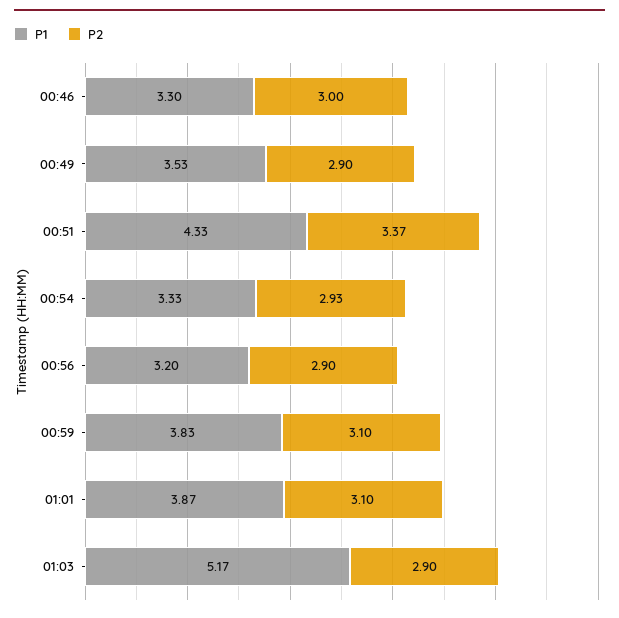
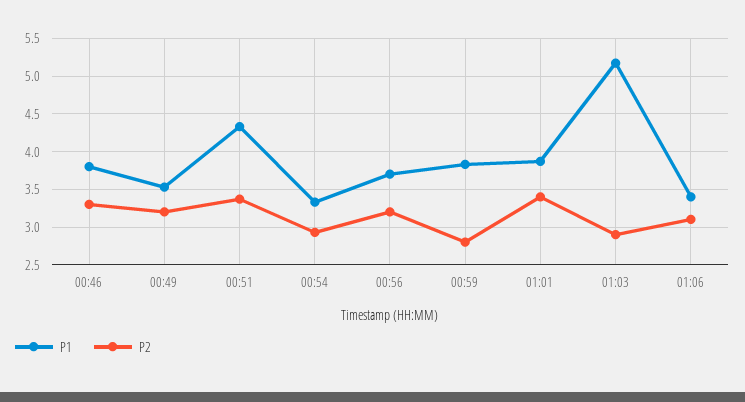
P1, 00:46: 3.3 -> 3.8
P2, 00:46: 3 -> 3.3
P2, 00:49: 2.9 -> 3.2
P1, 00:56: 3.2 -> 3.7
P2, 00:56: 2.9 -> 3.2
P2, 00:59: 3.1 -> 2.8
P2, 01:01: 3.1 -> 3.4
P1, 01:06: none -> 3.4
P2, 01:06: none -> 3.1

